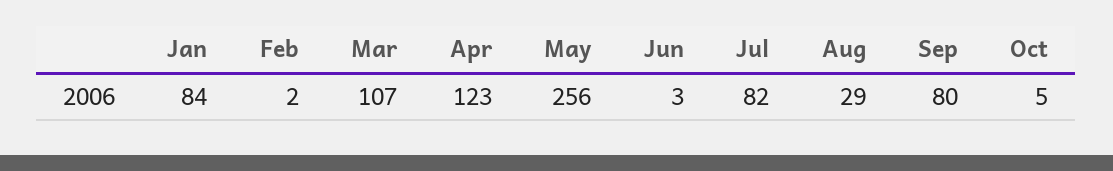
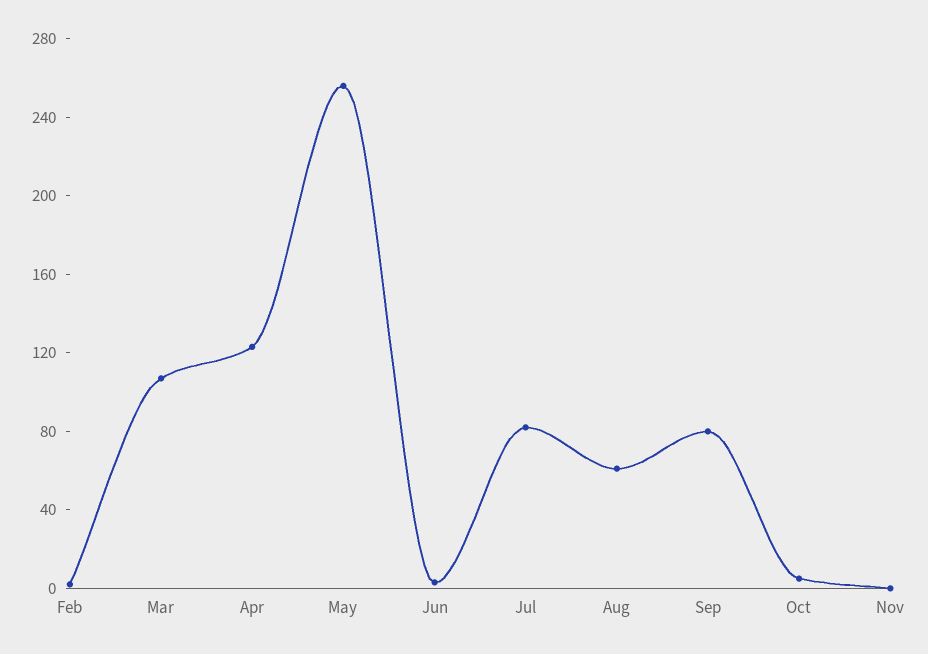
Jan: 84 -> none
Aug: 29 -> 60
Nov: none -> 0

